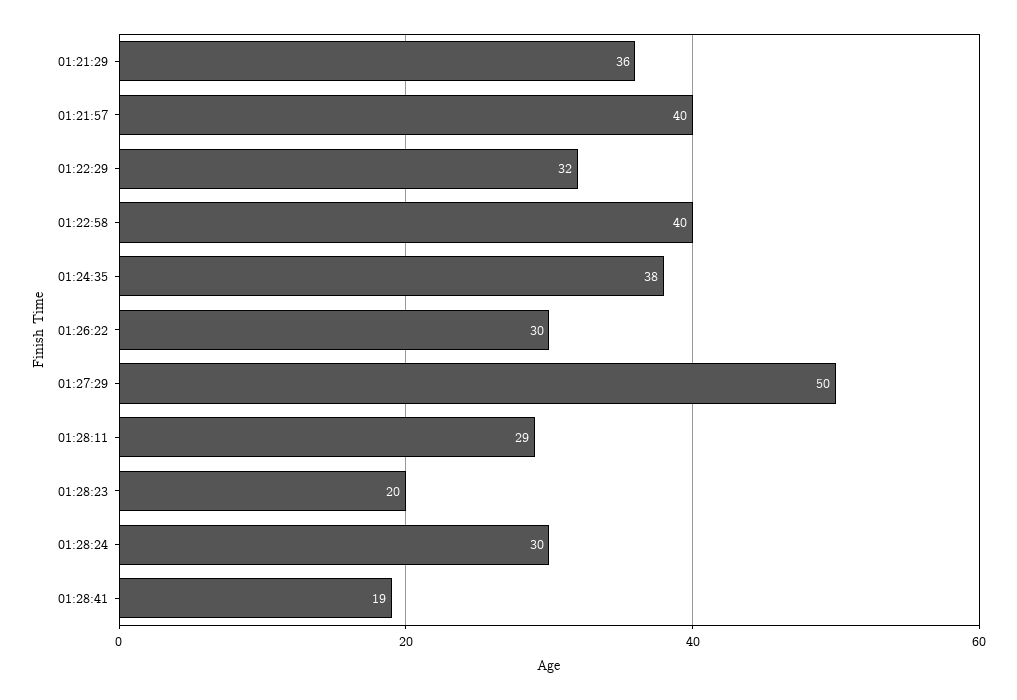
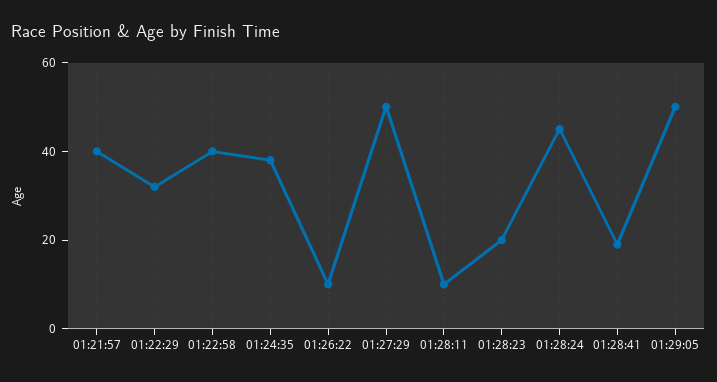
01:21:29: 36 -> none
01:26:22: 30 -> 10
01:28:11: 29 -> 10
01:28:24: 30 -> 45
01:29:05: none -> 50

